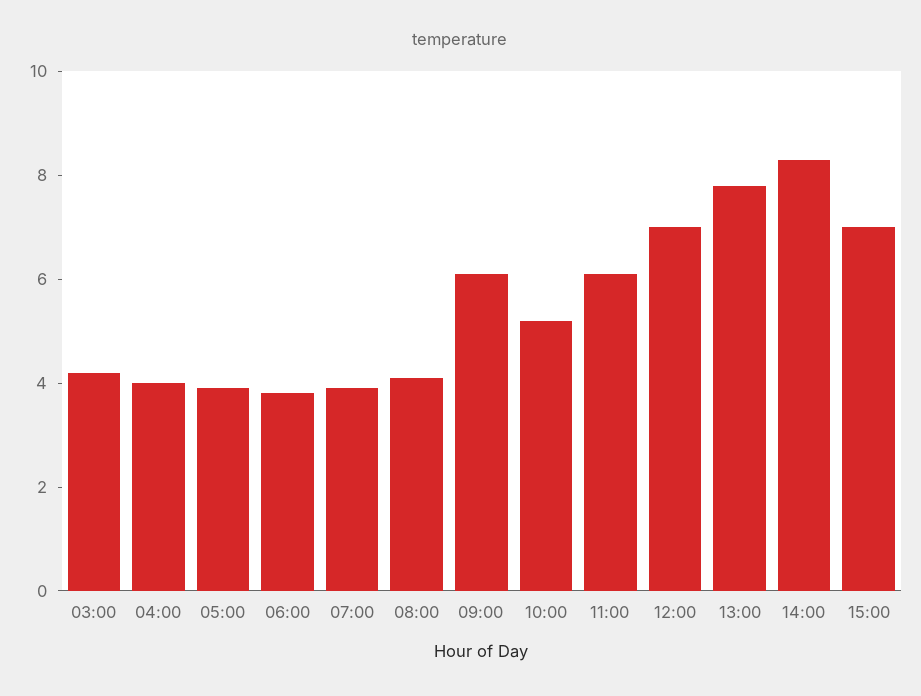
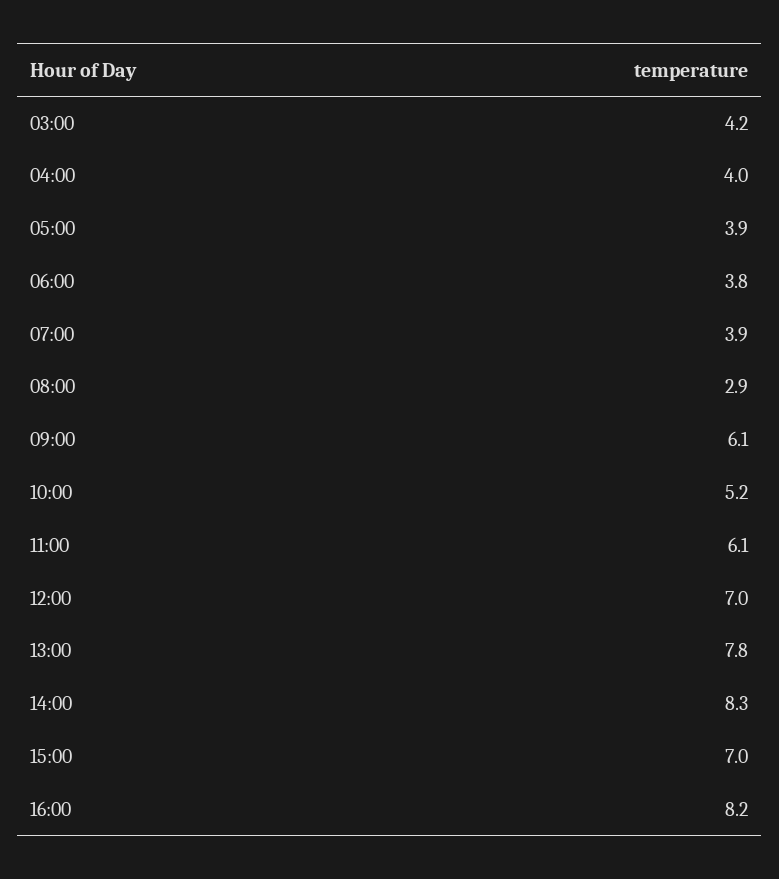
08:00: 4 -> 2.9
16:00: none -> 8.2

